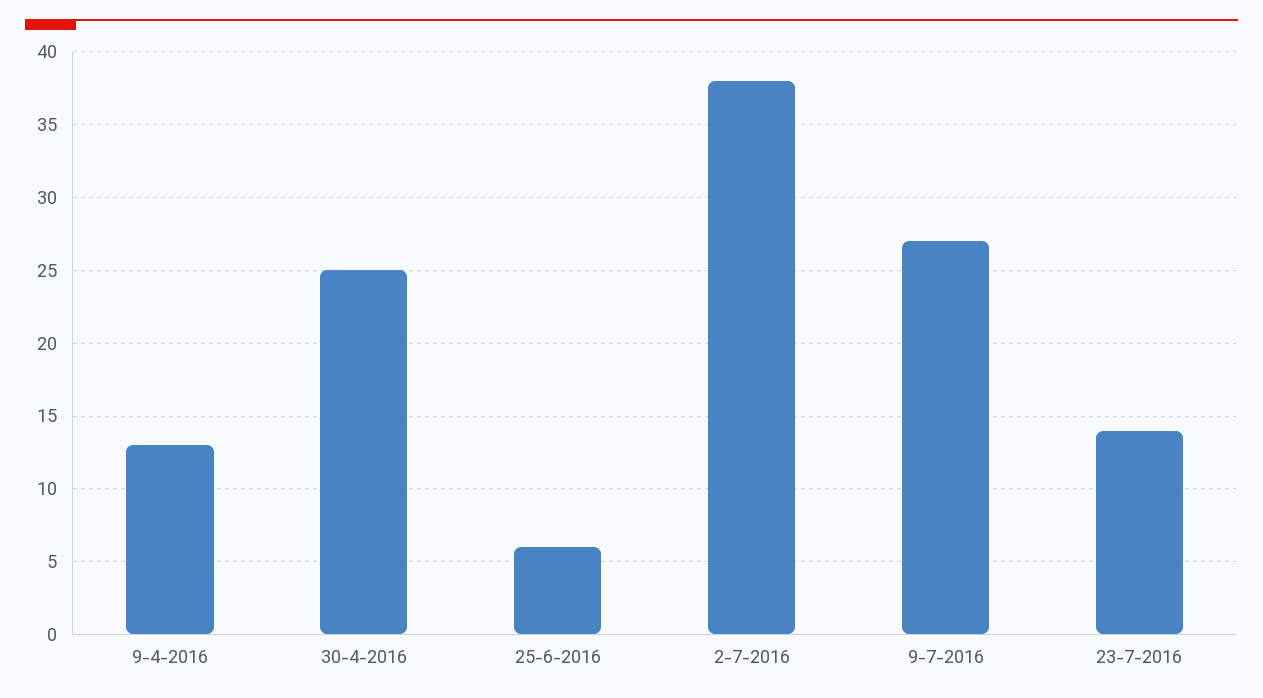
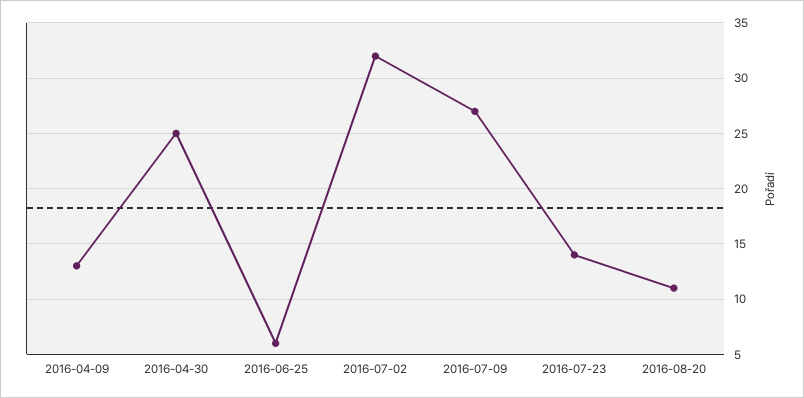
2-7-2016: 38 -> 32
2016-08-20: none -> 11

